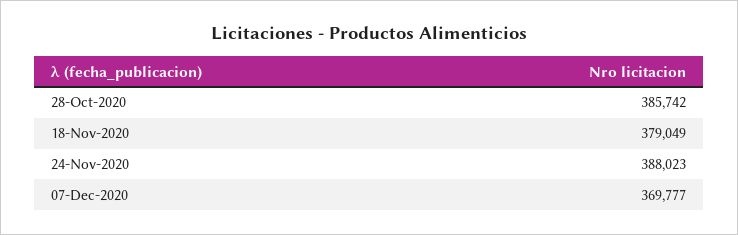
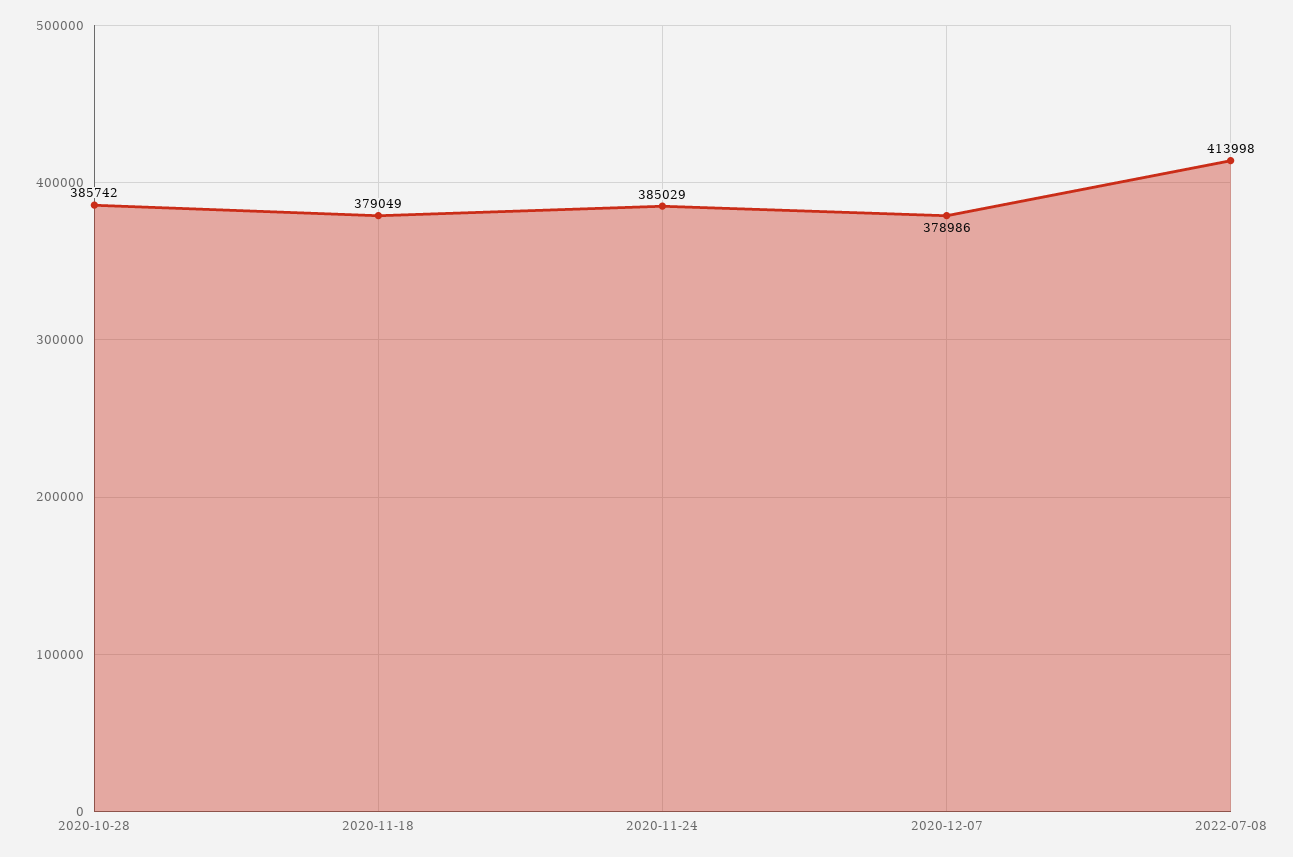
24-Nov-2020: 388023 -> 385029
07-Dec-2020: 369777 -> 378986
2022-07-08: none -> 413998

